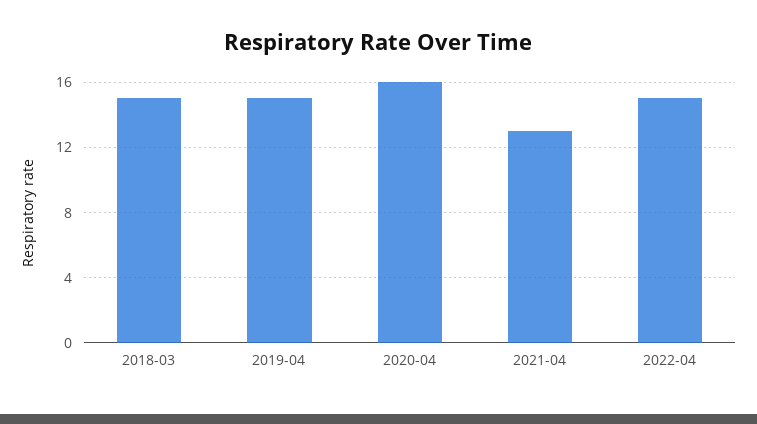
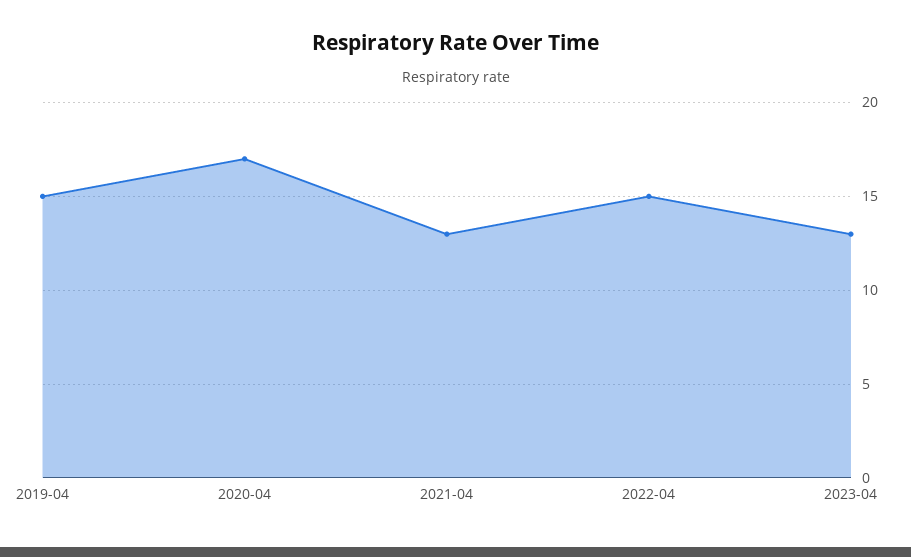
2018-03: 15 -> none
2020-04: 16 -> 17
2023-04: none -> 13

